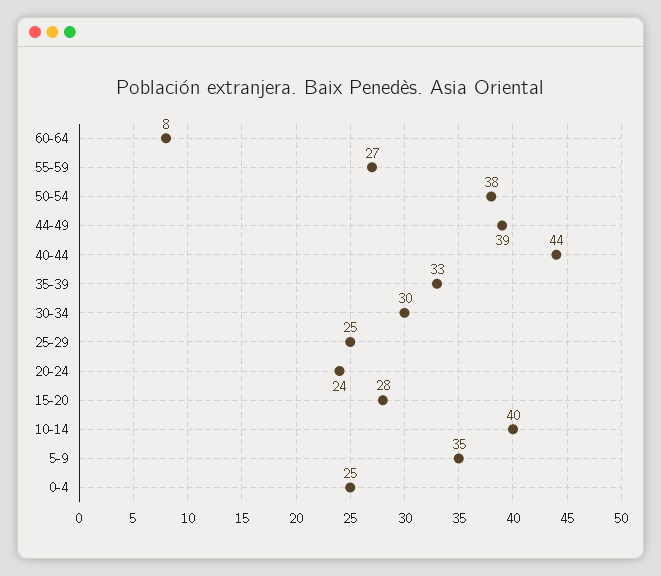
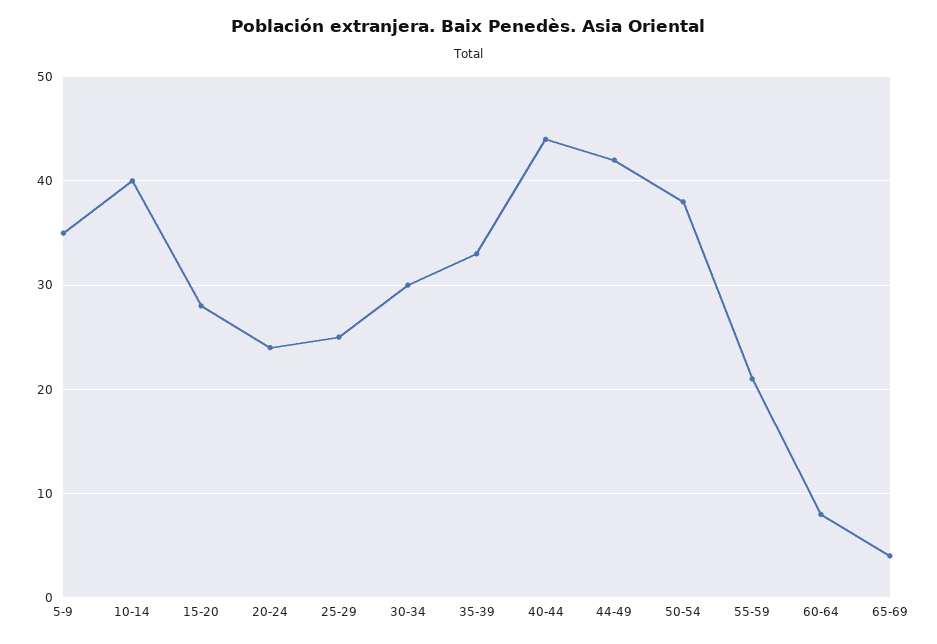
55-59: 27 -> 21
44-49: 39 -> 42
0-4: 25 -> none
65-69: none -> 4

